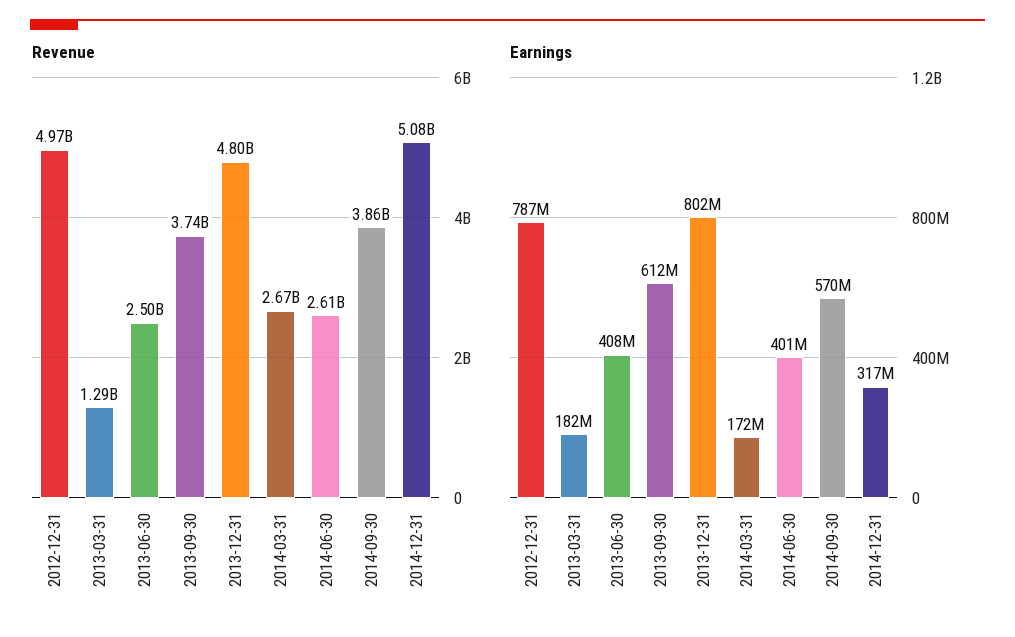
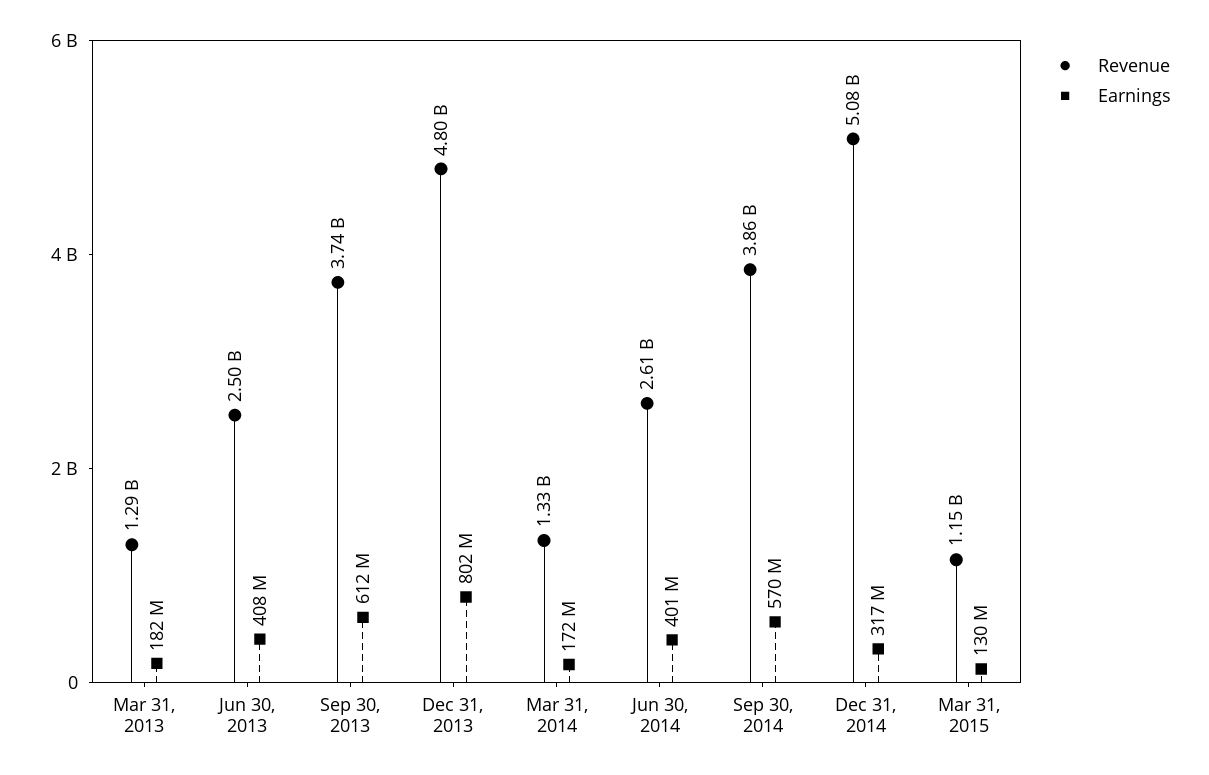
Revenue, 2012-12-31: 4970000000 -> none
Revenue, 2014-03-31: 2670000000 -> 1330000000
Earnings, 2012-12-31: 787000000 -> none
Revenue, Mar 31, 2015: none -> 1150000000
Earnings, Mar 31, 2015: none -> 130000000

